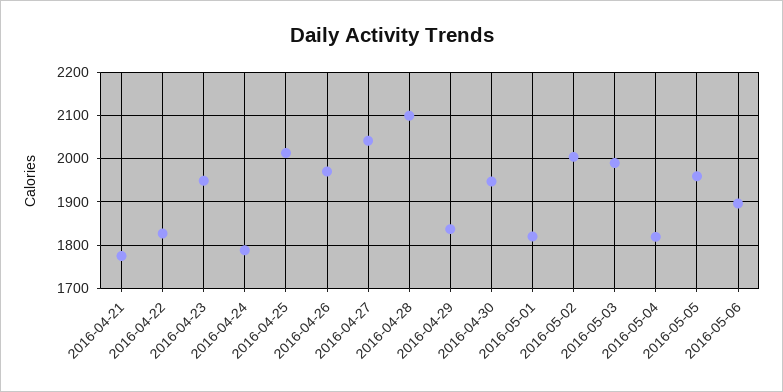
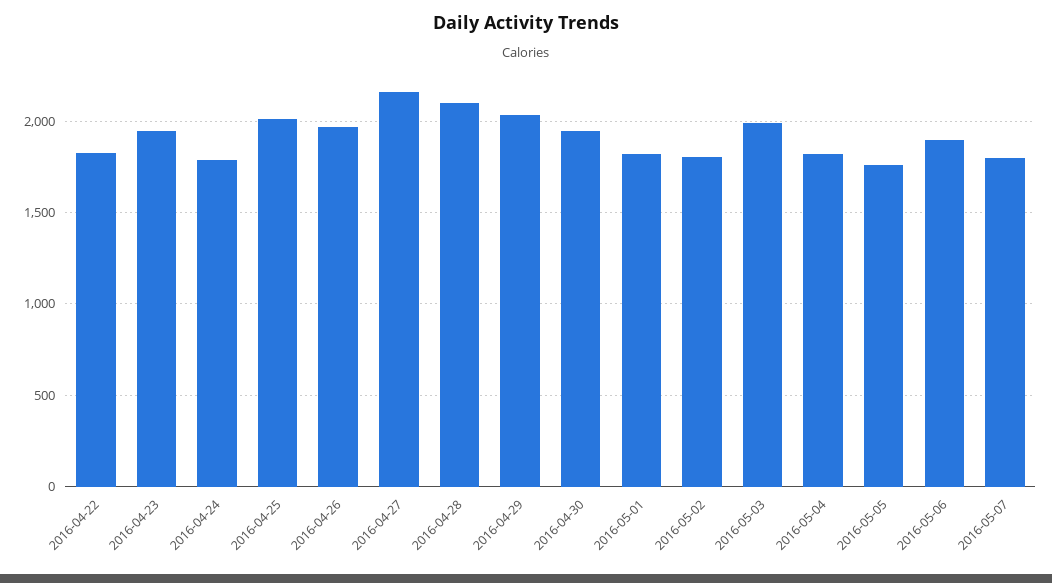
2016-04-21: 1780 -> none
2016-04-27: 2040 -> 2150
2016-04-29: 1840 -> 2050
2016-05-02: 2000 -> 1800
2016-05-05: 1960 -> 1750
2016-05-07: none -> 1800

